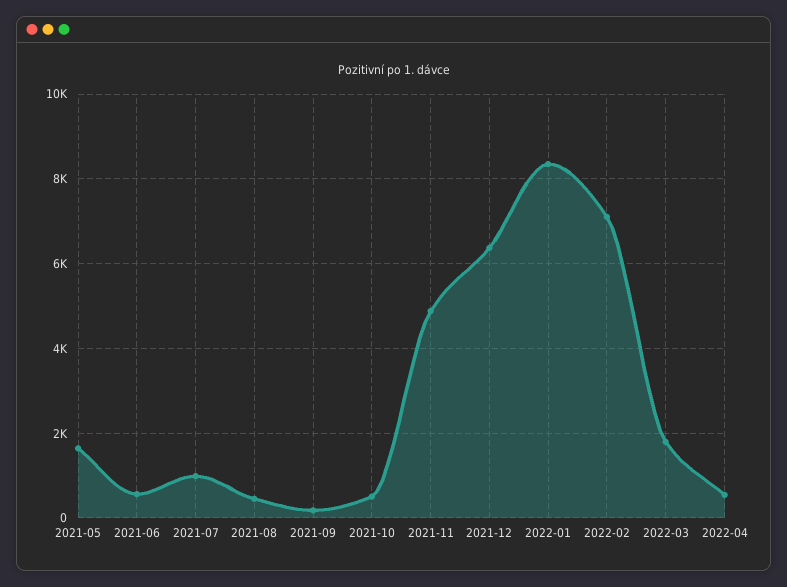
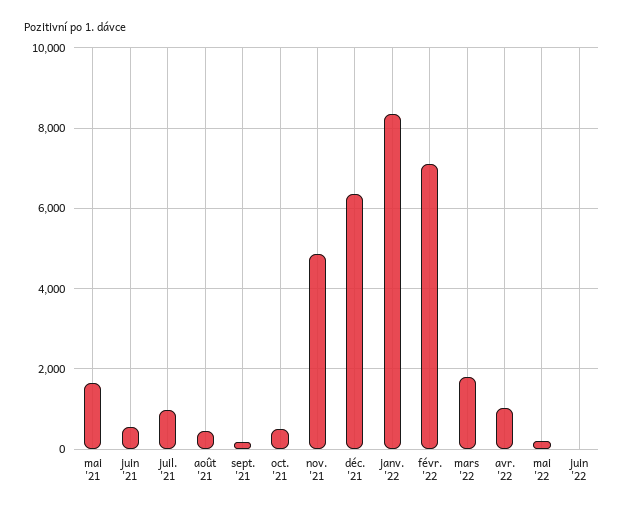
2022-04: 600 -> 1000
mai '22: none -> 200
juin '22: none -> 0

